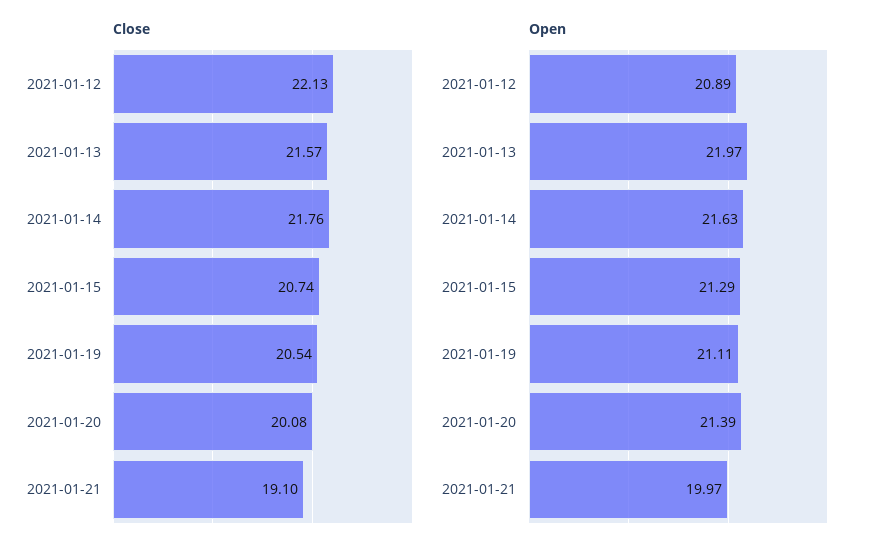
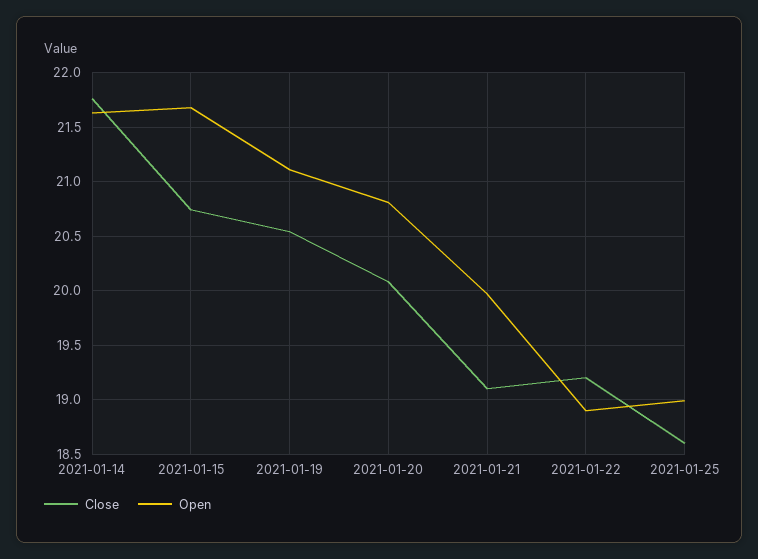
Close, 2021-01-12: 22.13 -> none
Close, 2021-01-13: 21.57 -> none
Open, 2021-01-12: 20.89 -> none
Open, 2021-01-13: 21.97 -> none
Open, 2021-01-15: 21.29 -> 21.7
Open, 2021-01-20: 21.39 -> 20.8
Close, 2021-01-22: none -> 19.2
Open, 2021-01-22: none -> 18.9
Close, 2021-01-25: none -> 18.6
Open, 2021-01-25: none -> 19

